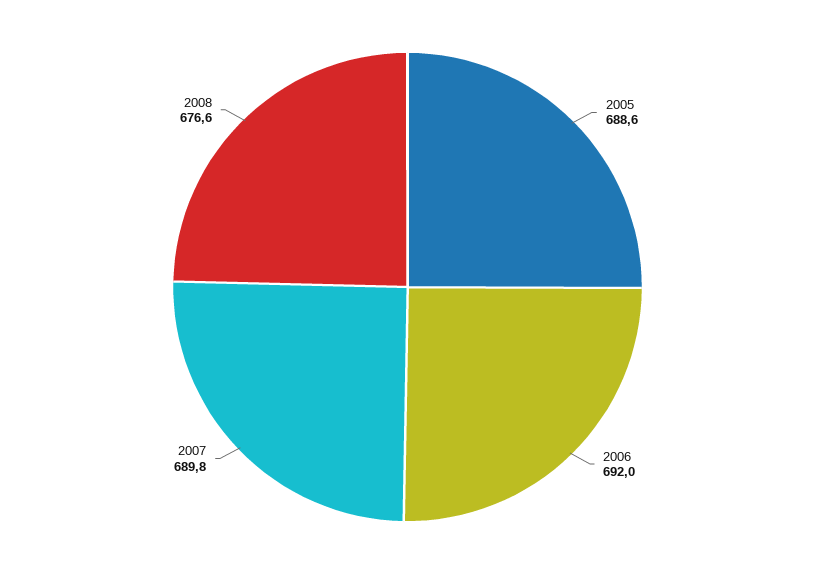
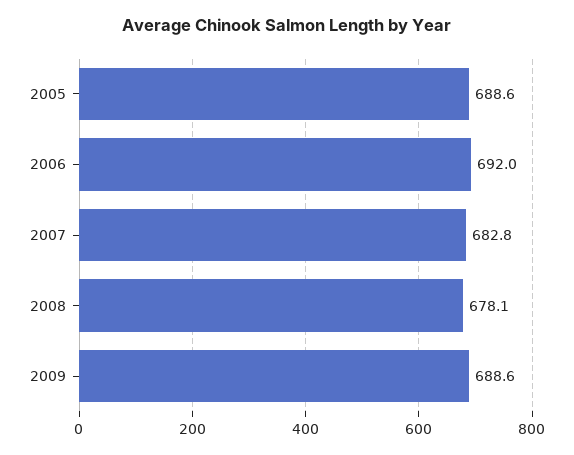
2007: 689.8 -> 682.8
2008: 676.6 -> 678.1
2009: none -> 688.6

